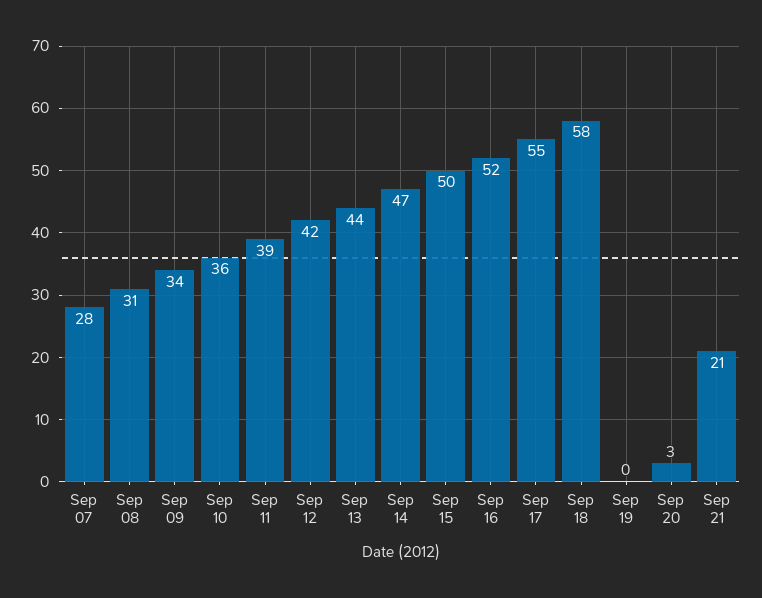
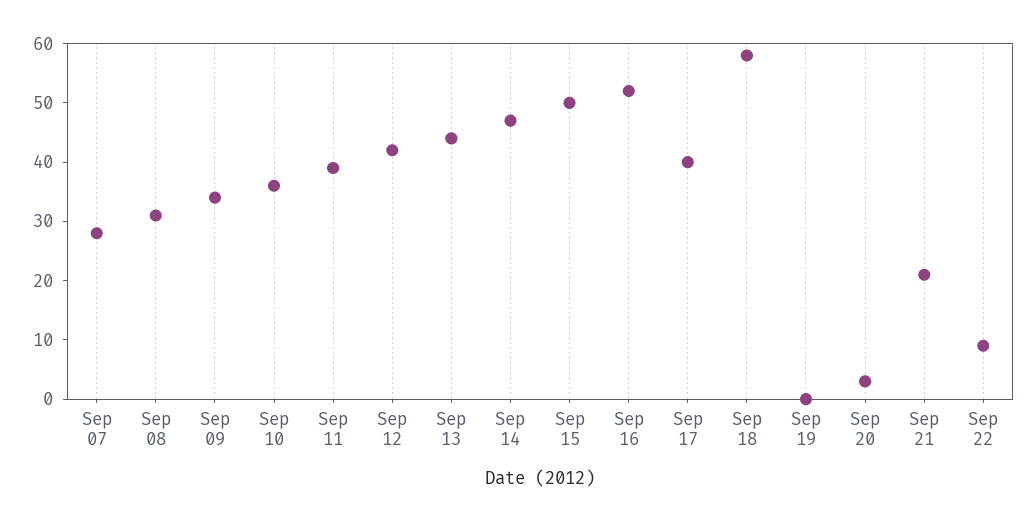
Sep 17: 55 -> 40
Sep 22: none -> 10

